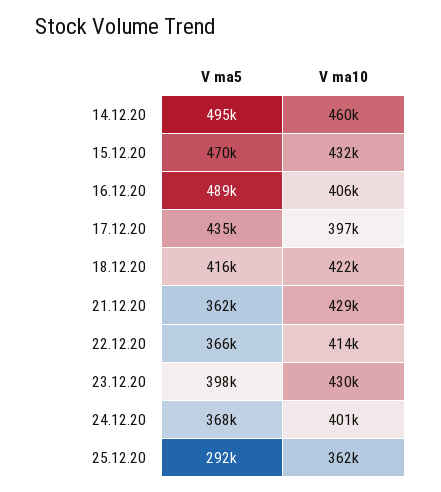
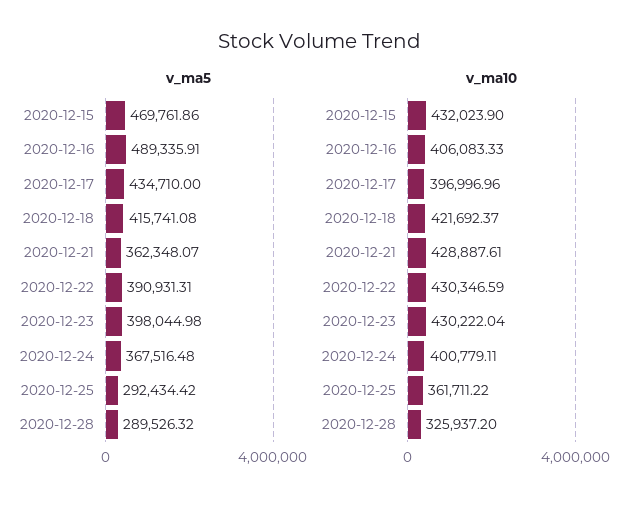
V ma5, 14.12.20: 495000 -> none
V ma10, 14.12.20: 460000 -> none
V ma5, 22.12.20: 366000 -> 390931.31
V ma10, 22.12.20: 414000 -> 430346.59
V ma5, 2020-12-28: none -> 289526.32
V ma10, 2020-12-28: none -> 325937.2

